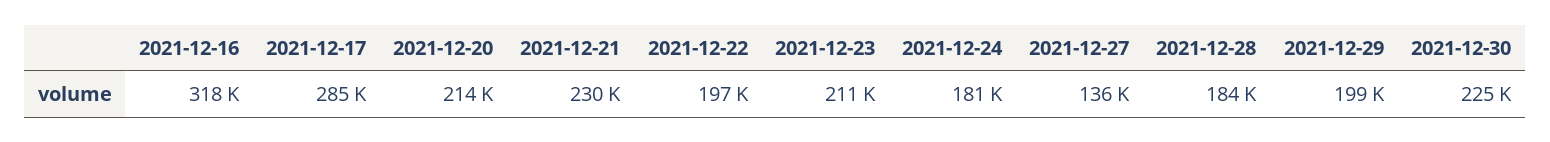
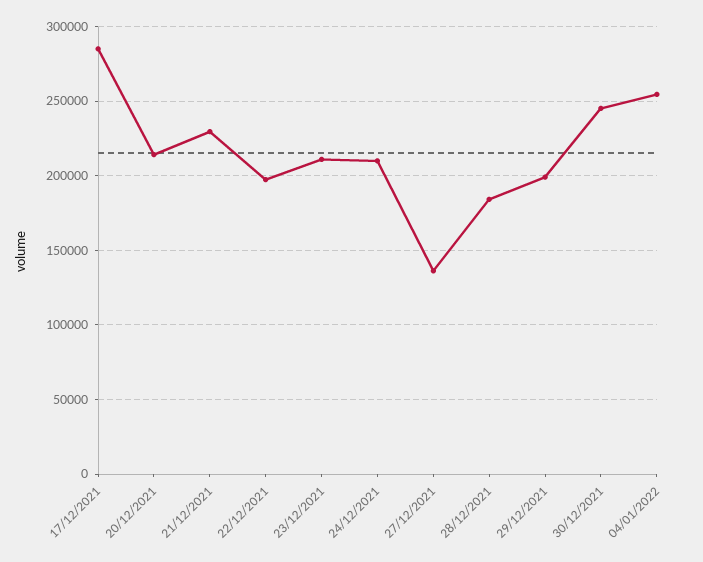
2021-12-16: 318000 -> none
2021-12-24: 181000 -> 210000
2021-12-30: 225000 -> 245000
04/01/2022: none -> 255000

